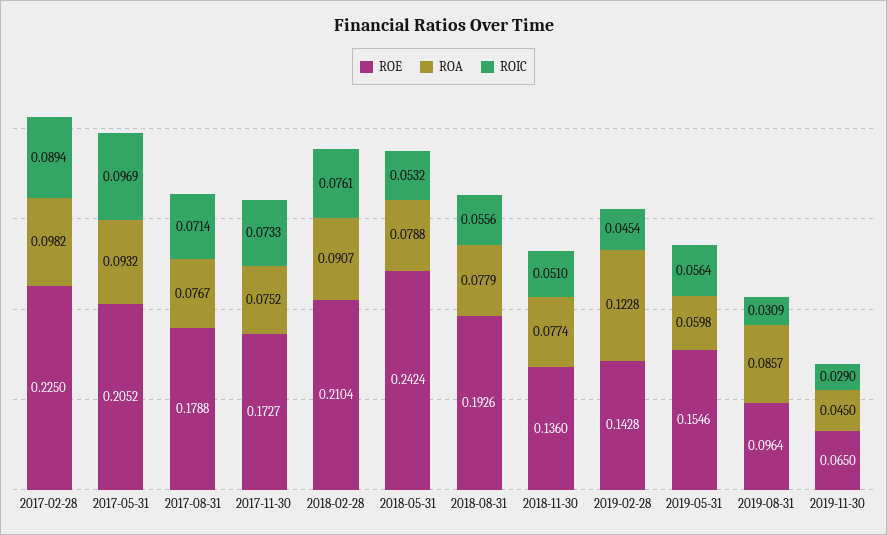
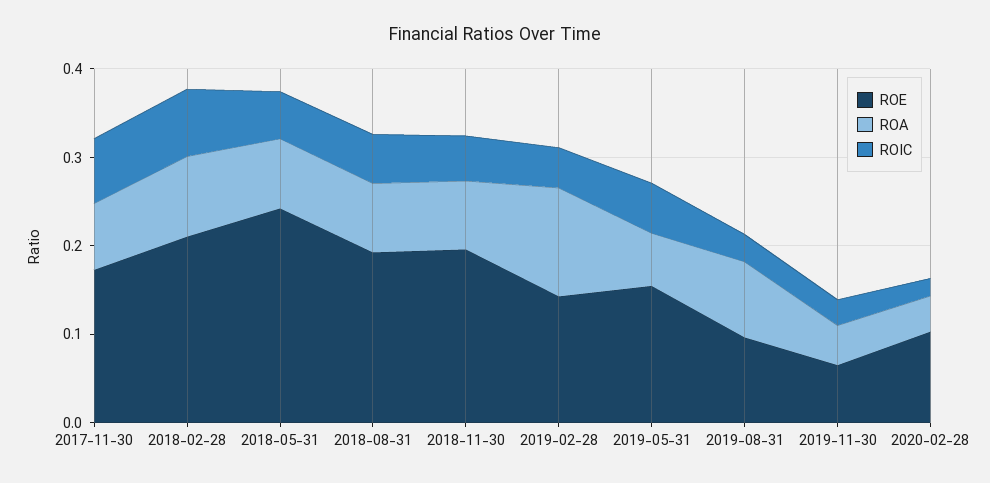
ROE, 2017-02-28: 0.225 -> none
ROA, 2017-02-28: 0.0982 -> none
ROIC, 2017-02-28: 0.0894 -> none
ROE, 2017-05-31: 0.2052 -> none
ROA, 2017-05-31: 0.0932 -> none
ROIC, 2017-05-31: 0.0969 -> none
ROE, 2017-08-31: 0.1788 -> none
ROA, 2017-08-31: 0.0767 -> none
ROIC, 2017-08-31: 0.0714 -> none
ROE, 2018-11-30: 0.136 -> 0.2
ROE, 2020-02-28: none -> 0.1
ROA, 2020-02-28: none -> 0.04
ROIC, 2020-02-28: none -> 0.02

